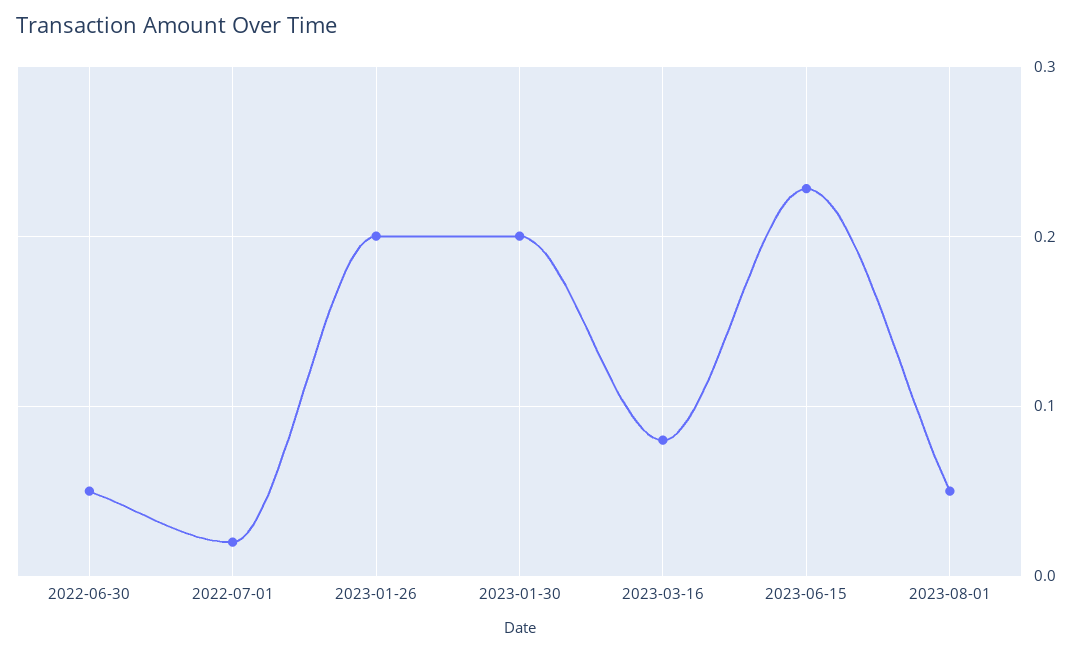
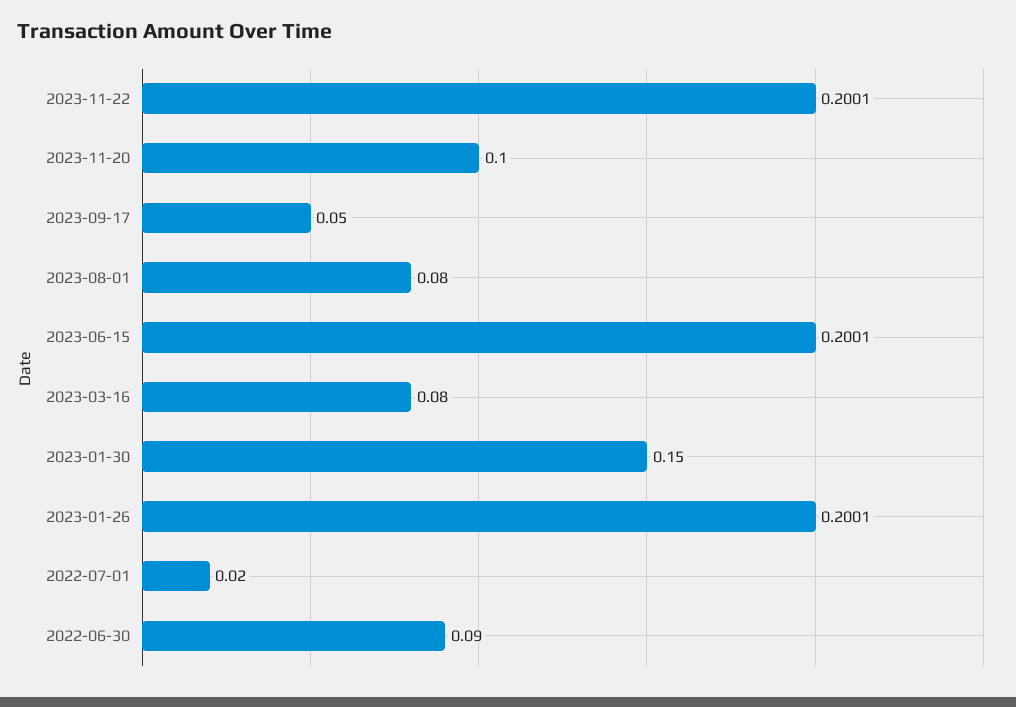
2022-06-30: 0.05 -> 0.09
2023-01-30: 0.2 -> 0.15
2023-06-15: 0.23 -> 0.2001
2023-08-01: 0.05 -> 0.08
2023-11-22: none -> 0.2001
2023-11-20: none -> 0.1
2023-09-17: none -> 0.05

